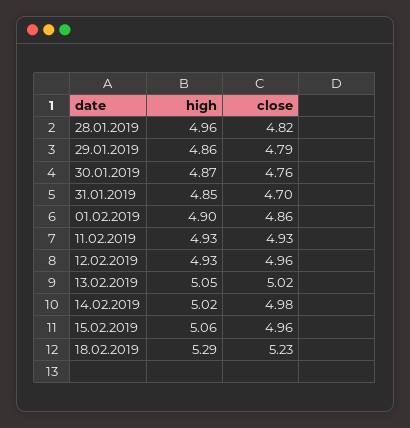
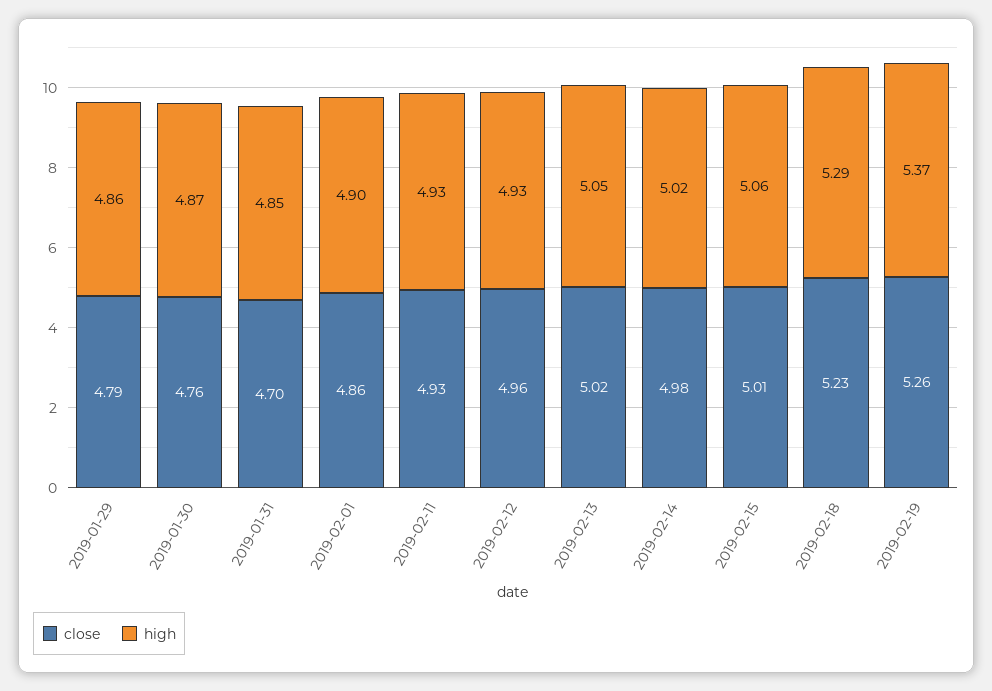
high, 28.01.2019: 4.96 -> none
close, 28.01.2019: 4.82 -> none
close, 15.02.2019: 4.96 -> 5.01
close, 2019-02-19: none -> 5.26
high, 2019-02-19: none -> 5.37

